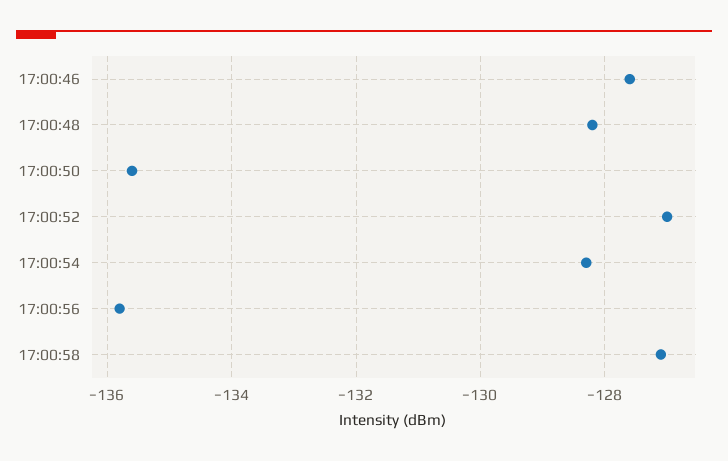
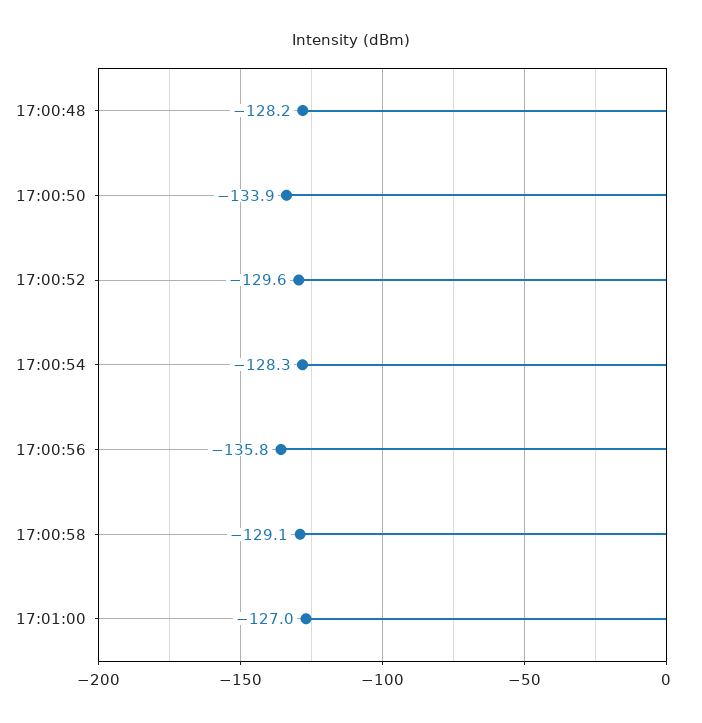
17:00:46: -127.5 -> none
17:00:50: -135.5 -> -133.9
17:00:52: -127 -> -129.6
17:00:58: -127 -> -129.1
17:01:00: none -> -127

